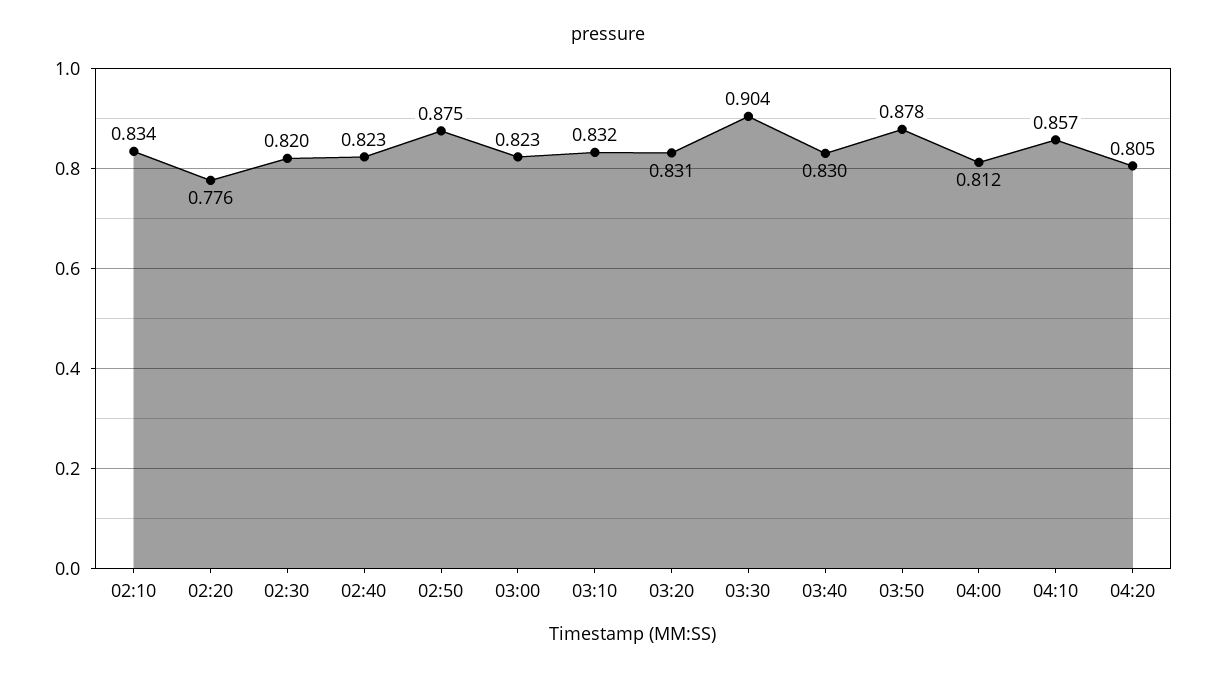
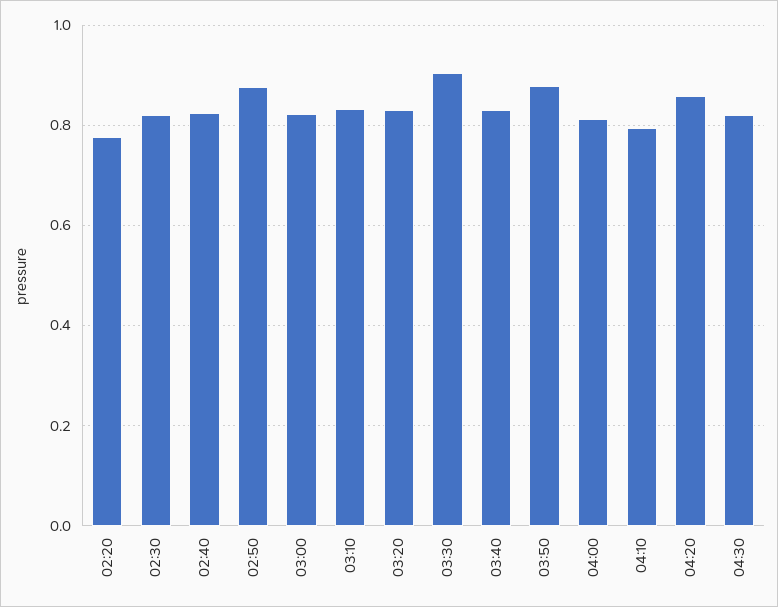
02:10: 0.834 -> none
04:10: 0.857 -> 0.8
04:20: 0.805 -> 0.86
04:30: none -> 0.82

